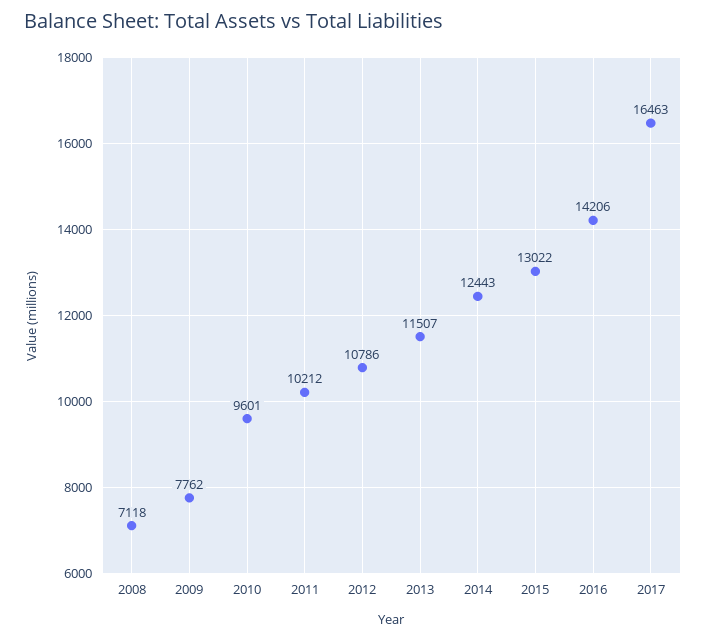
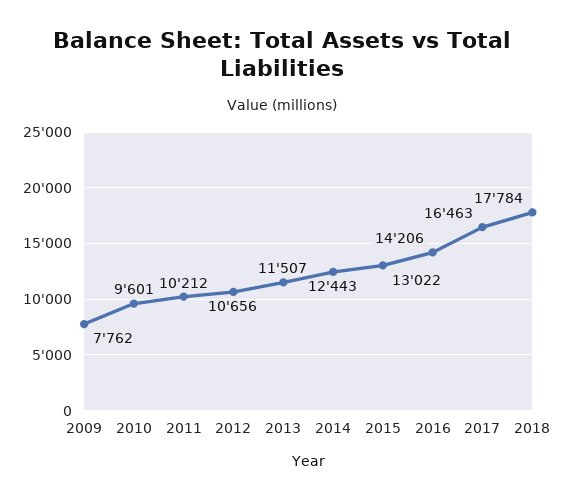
2008: 7118 -> none
2012: 10786 -> 10656
2018: none -> 17784

